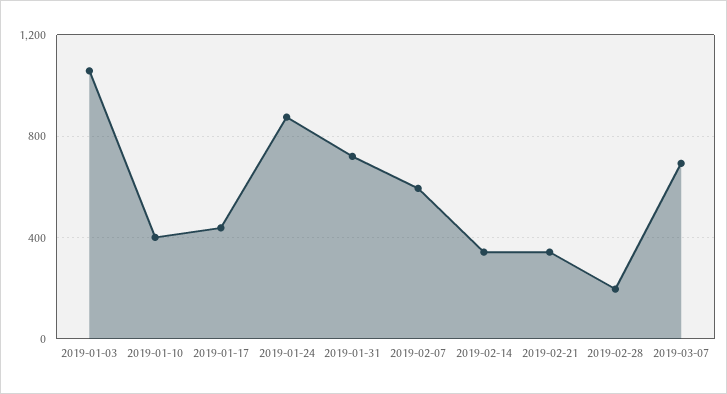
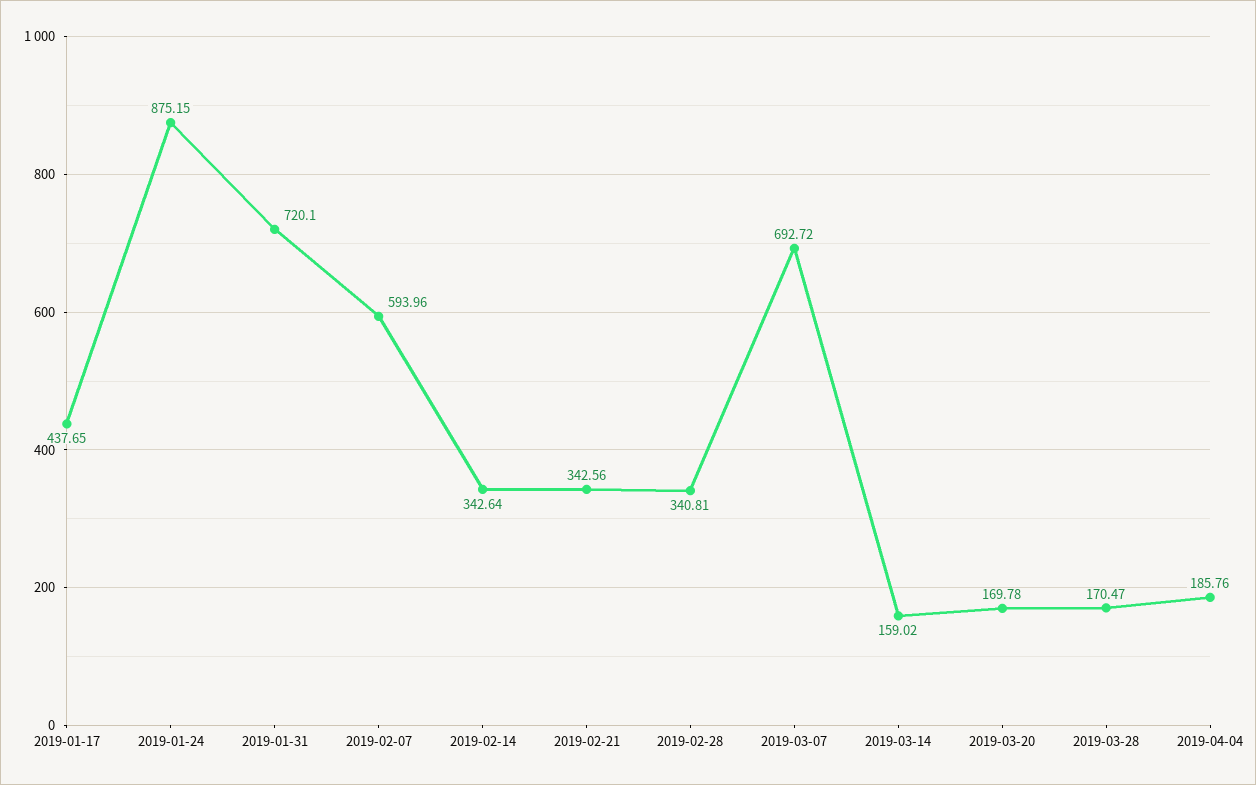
2019-01-03: 1050 -> none
2019-01-10: 400 -> none
2019-02-28: 200 -> 340.81
2019-03-14: none -> 159.02
2019-03-20: none -> 169.78
2019-03-28: none -> 170.47
2019-04-04: none -> 185.76

